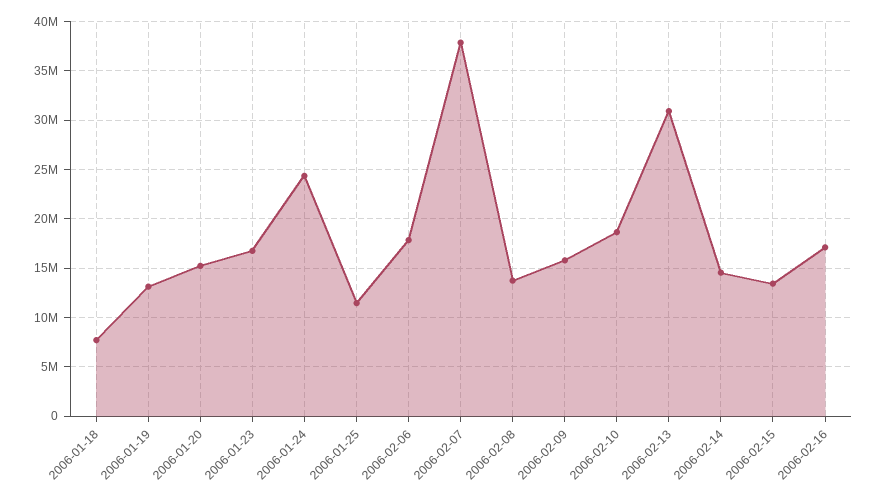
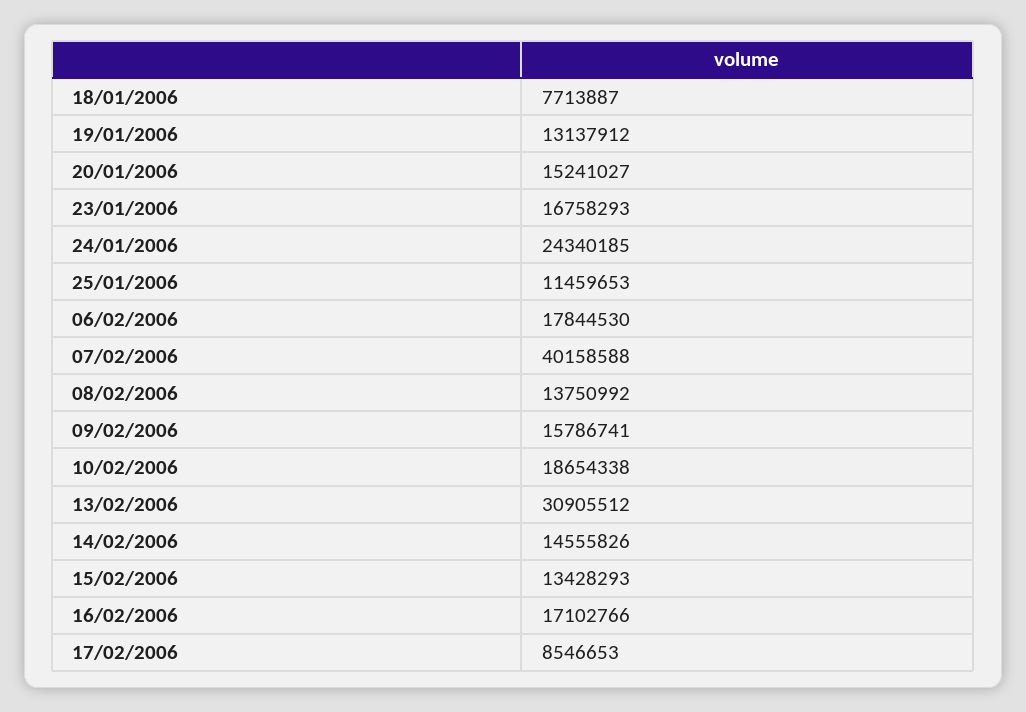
2006-02-07: 38000000 -> 40158588
17/02/2006: none -> 8546653

